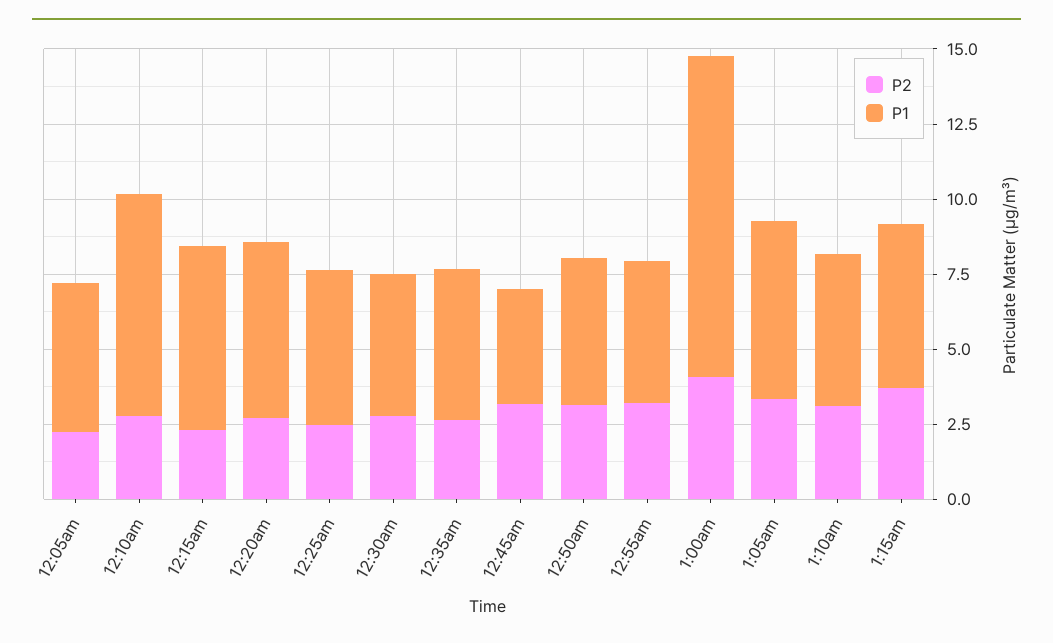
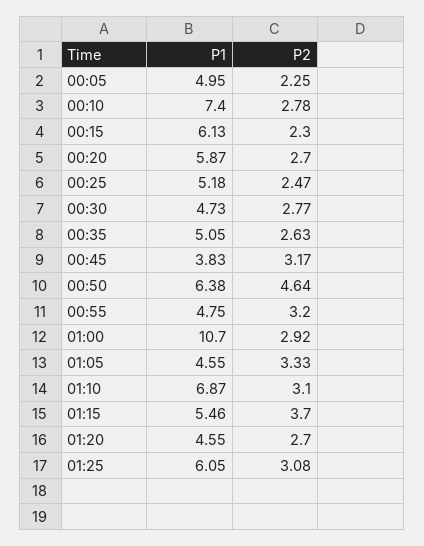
P2, 12:50am: 3 -> 4.64
P1, 12:50am: 5 -> 6.38
P2, 1:00am: 4 -> 2.92
P1, 1:05am: 6 -> 4.55
P1, 1:10am: 5 -> 6.87
P1, 01:20: none -> 4.55
P2, 01:20: none -> 2.7
P1, 01:25: none -> 6.05
P2, 01:25: none -> 3.08

